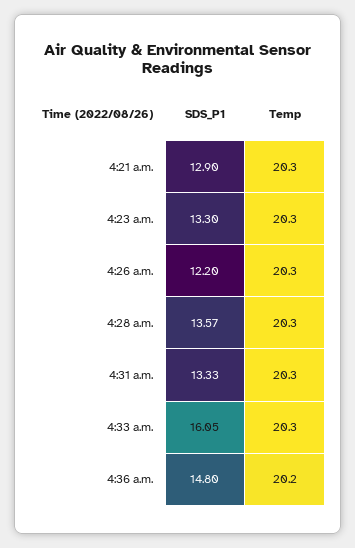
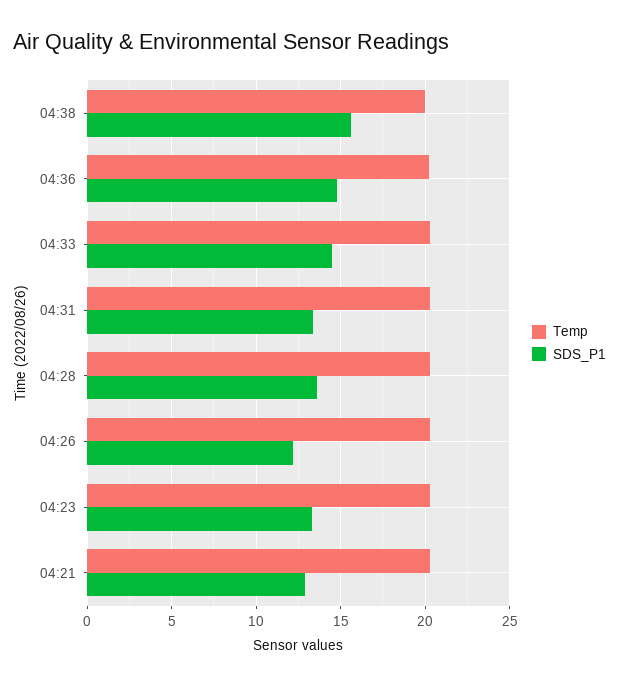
SDS_P1, 4:33 a.m.: 16.05 -> 14.5
Temp, 04:38: none -> 20
SDS_P1, 04:38: none -> 15.5

